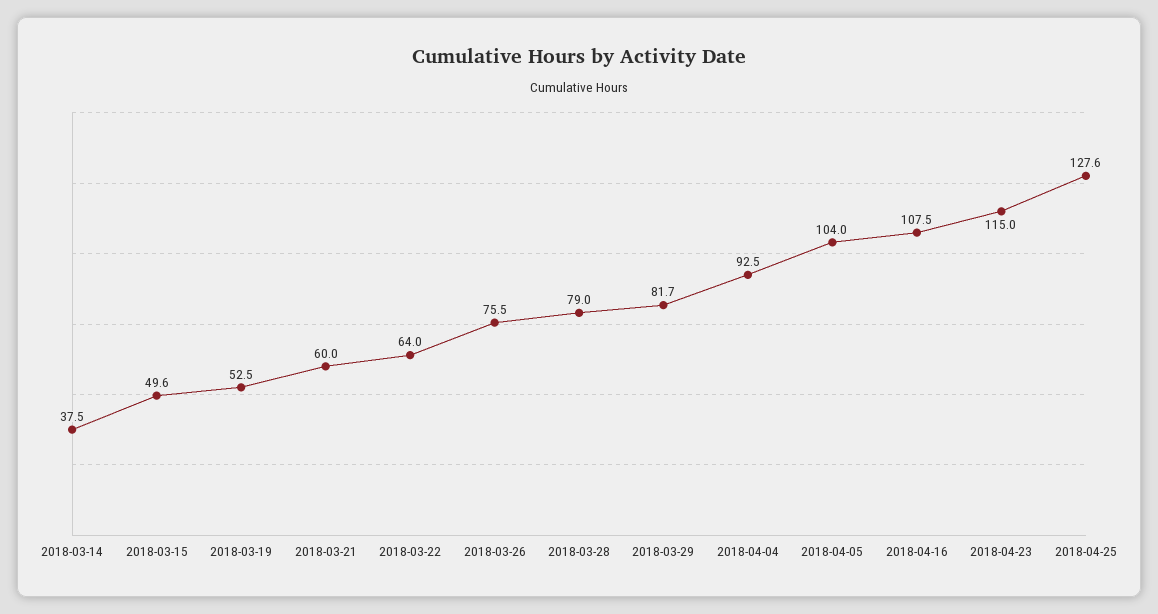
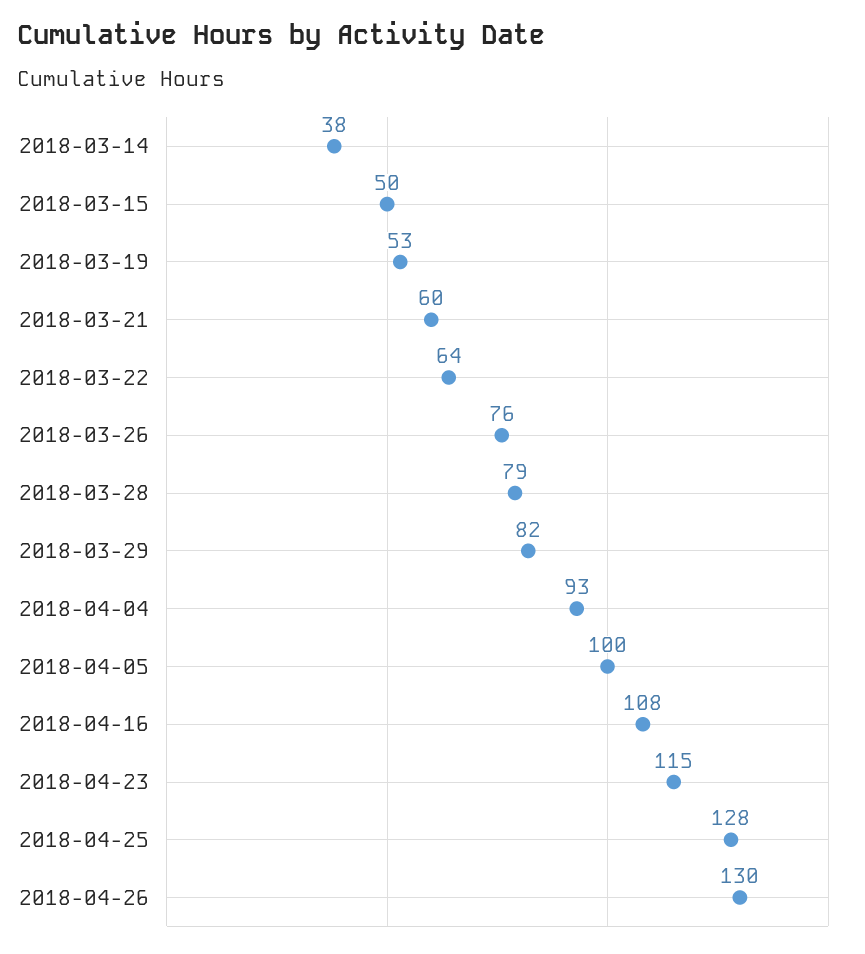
2018-04-05: 104 -> 100
2018-04-26: none -> 130

